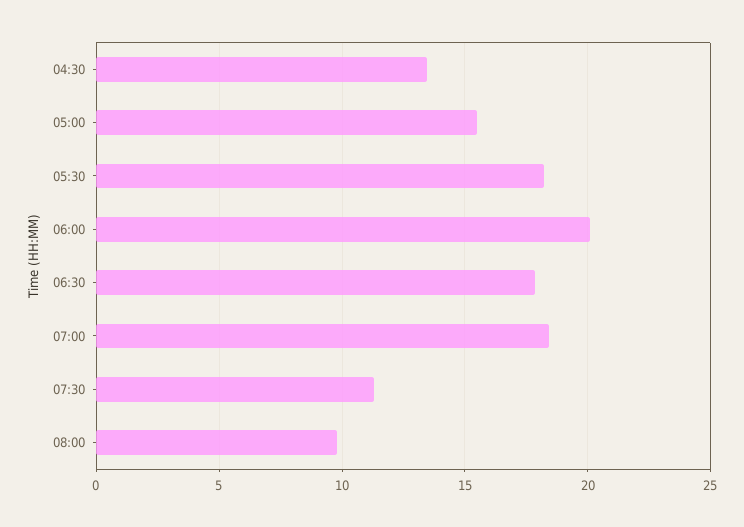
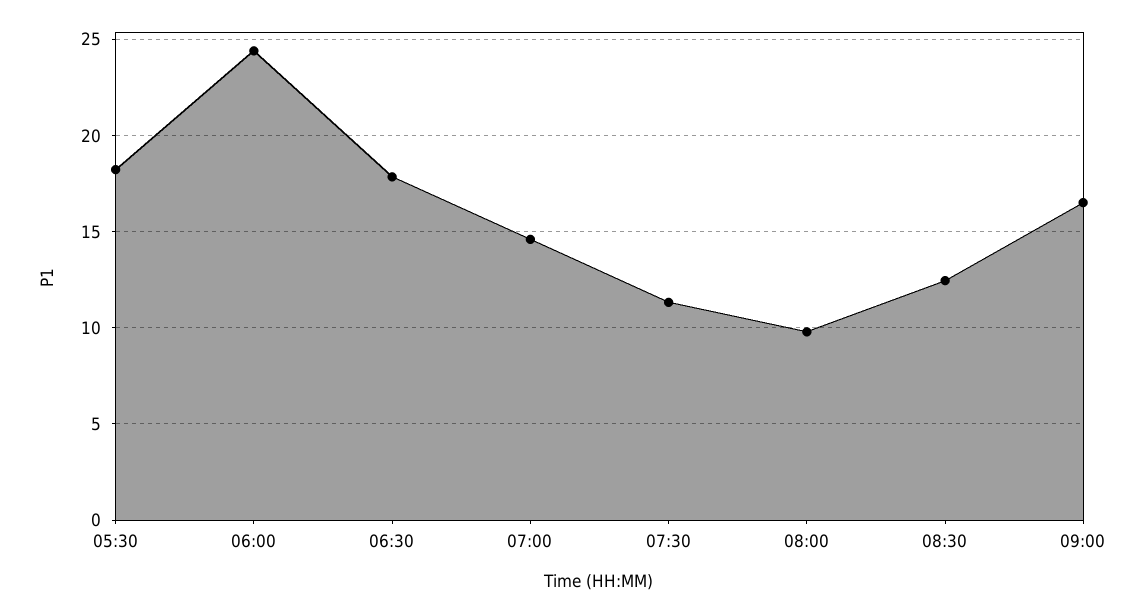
04:30: 13.5 -> none
05:00: 15.5 -> none
06:00: 20 -> 24.5
07:00: 18.5 -> 14.5
08:30: none -> 12.5
09:00: none -> 16.5

